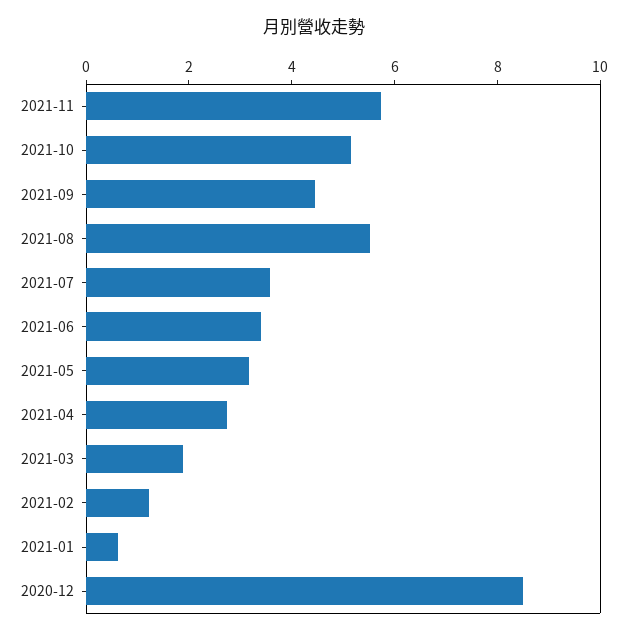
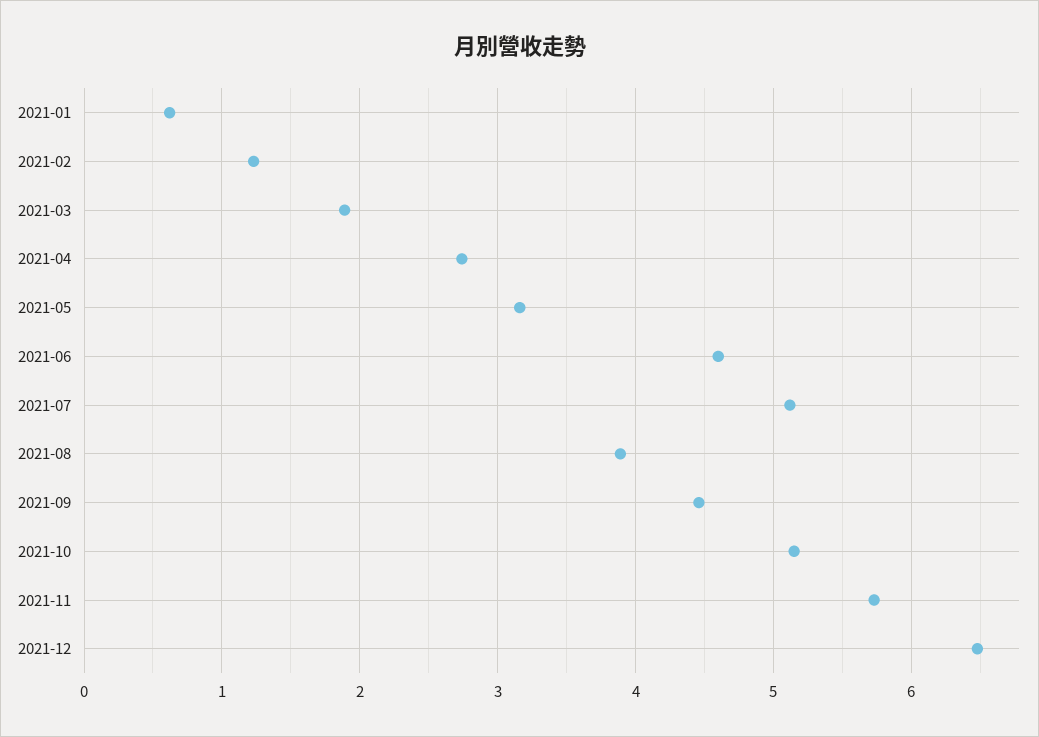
2021-08: 5.5 -> 3.9
2021-07: 3.5 -> 5.1
2021-06: 3.5 -> 4.6
2020-12: 8.5 -> none
2021-12: none -> 6.5

